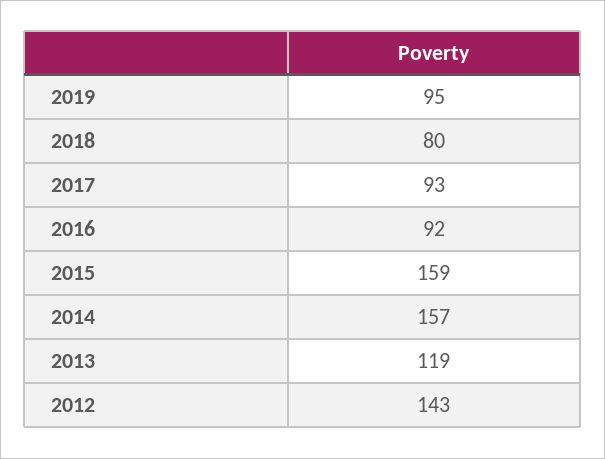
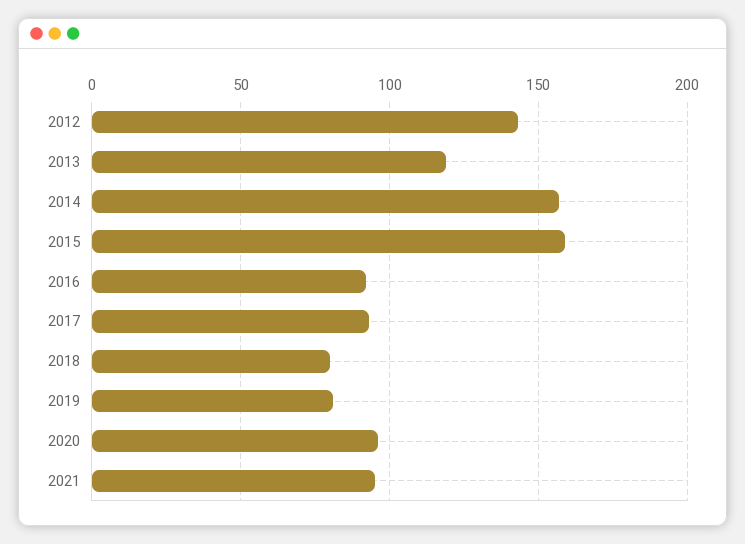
2019: 95 -> 80
2020: none -> 95
2021: none -> 95

